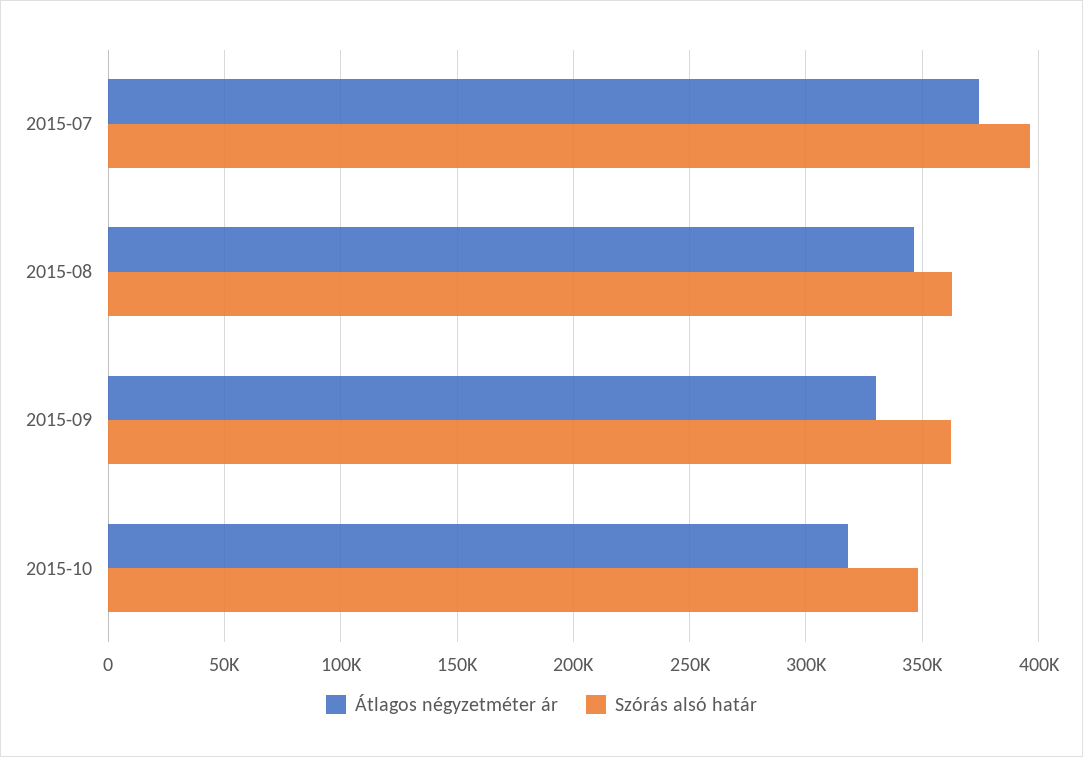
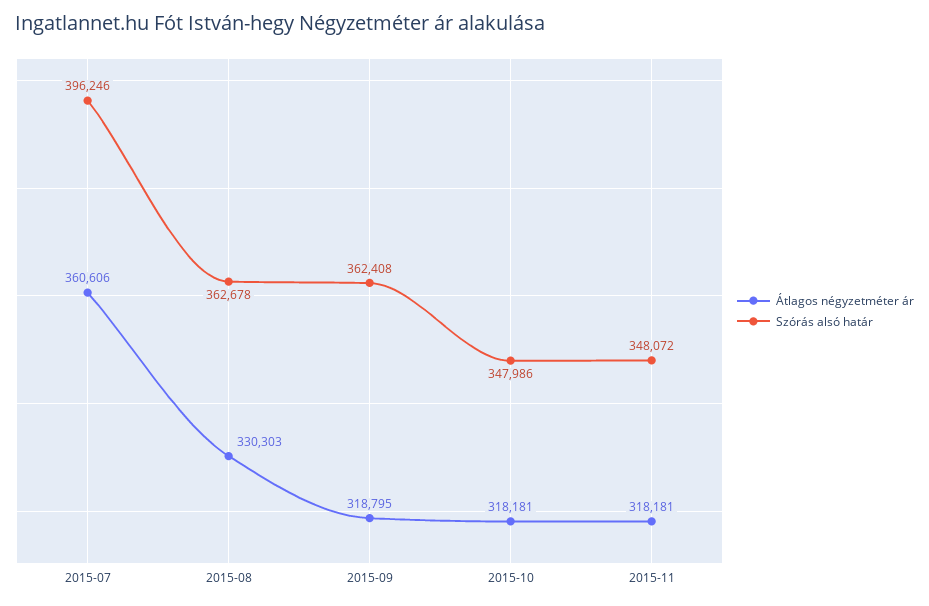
Átlagos négyzetméter ár, 2015-07: 375000 -> 360606
Átlagos négyzetméter ár, 2015-08: 345000 -> 330303
Átlagos négyzetméter ár, 2015-09: 330000 -> 318795
Átlagos négyzetméter ár, 2015-11: none -> 318181
Szórás alsó határ, 2015-11: none -> 348072

